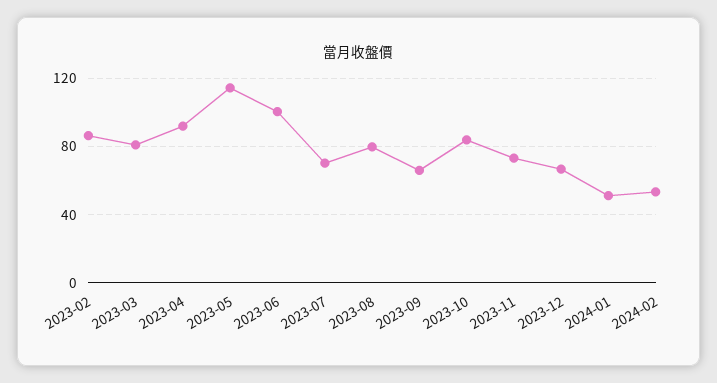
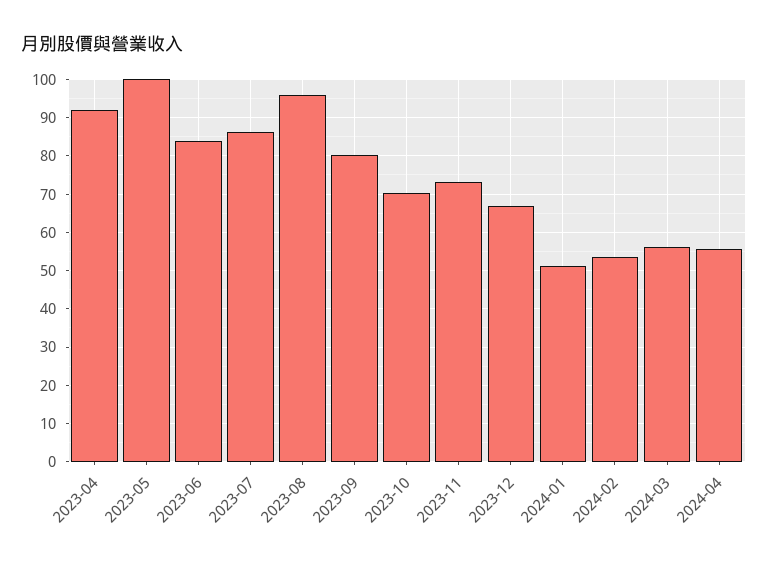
2023-02: 85 -> none
2023-03: 80 -> none
2023-05: 115 -> 100
2023-06: 100 -> 84
2023-07: 70 -> 86
2023-08: 80 -> 96
2023-09: 65 -> 80
2023-10: 85 -> 70
2024-03: none -> 56
2024-04: none -> 56

